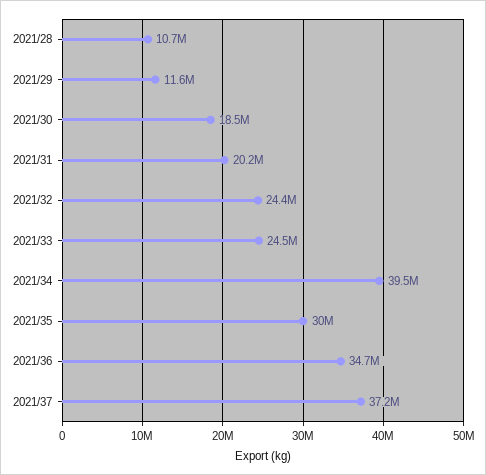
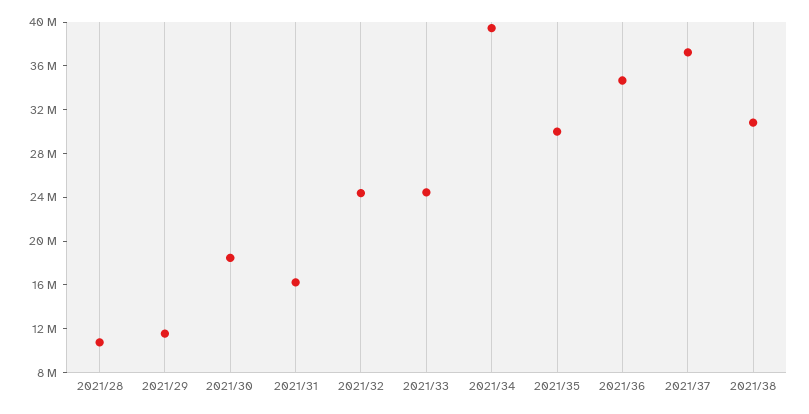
2021/31: 20200000 -> 16000000
2021/38: none -> 31000000

